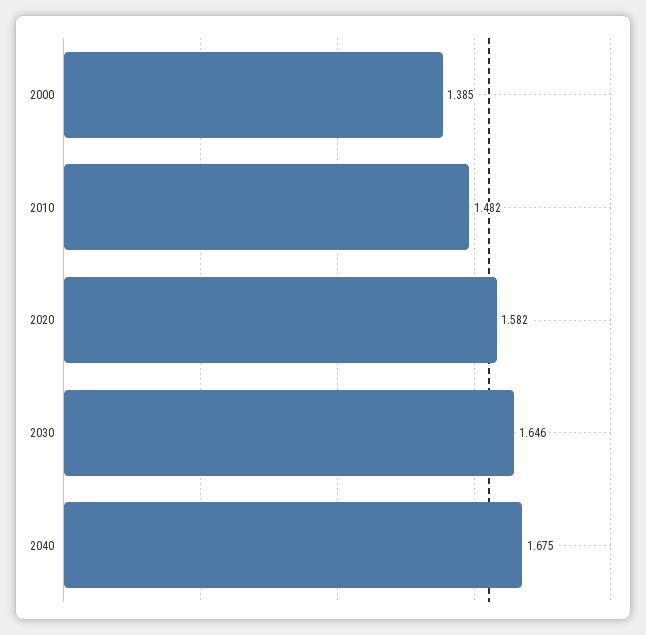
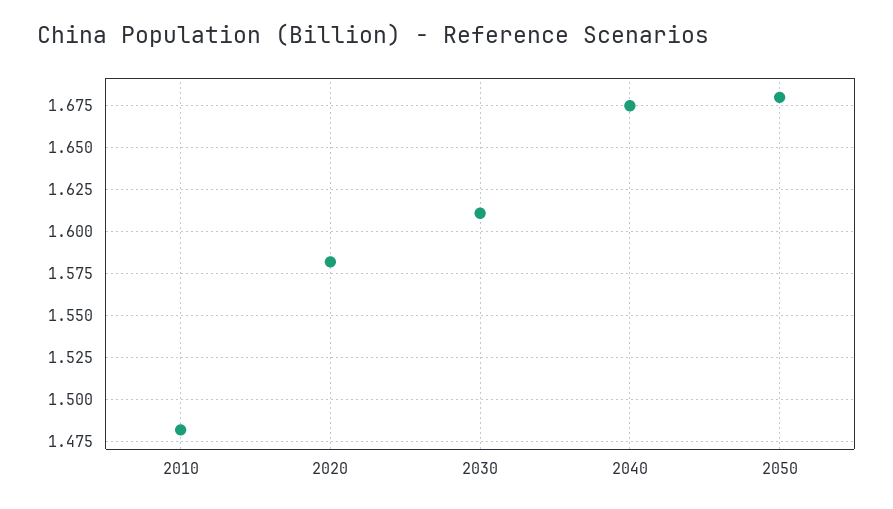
2000: 1.385 -> none
2030: 1.646 -> 1.61
2050: none -> 1.68

